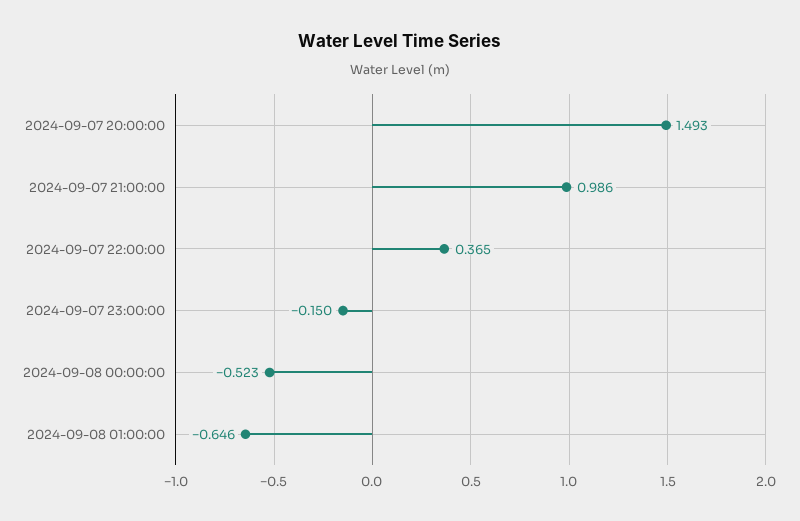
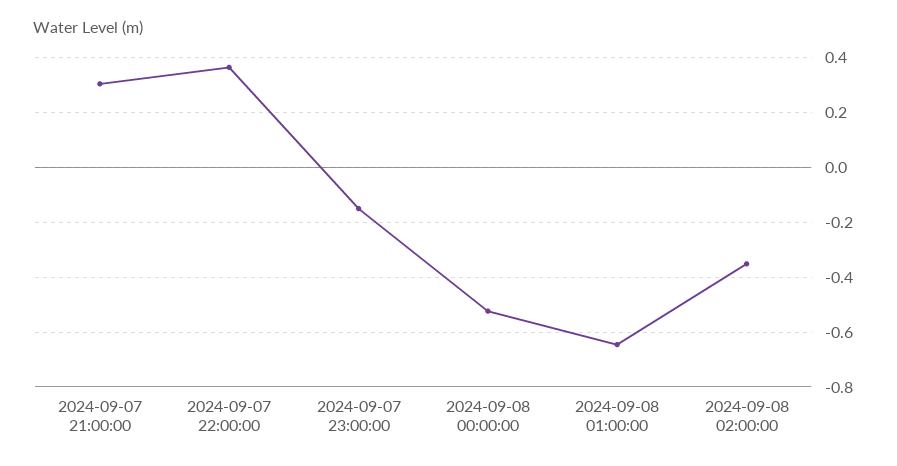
2024-09-07 20:00:00: 1.493 -> none
2024-09-07 21:00:00: 0.986 -> 0.3
2024-09-08 02:00:00: none -> -0.35

